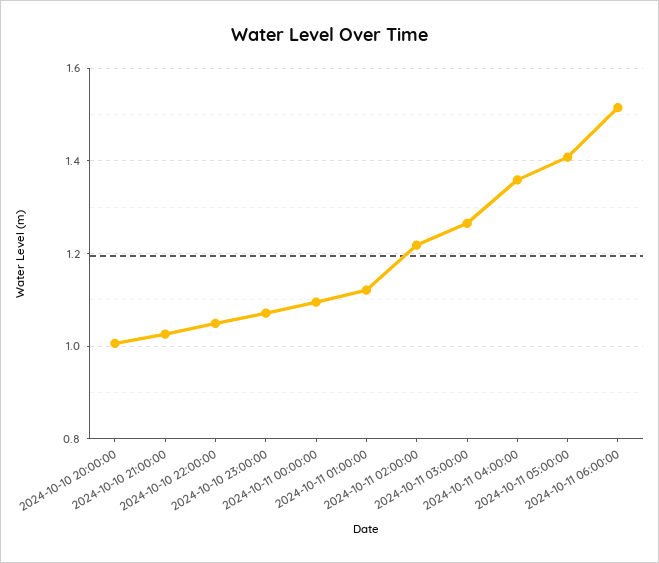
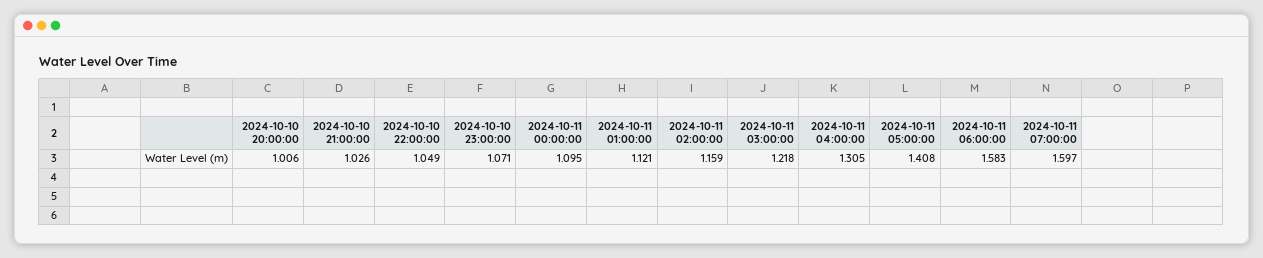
2024-10-11 02:00:00: 1.22 -> 1.159
2024-10-11 03:00:00: 1.26 -> 1.218
2024-10-11 04:00:00: 1.36 -> 1.305
2024-10-11 06:00:00: 1.52 -> 1.583
2024-10-11 07:00:00: none -> 1.597

